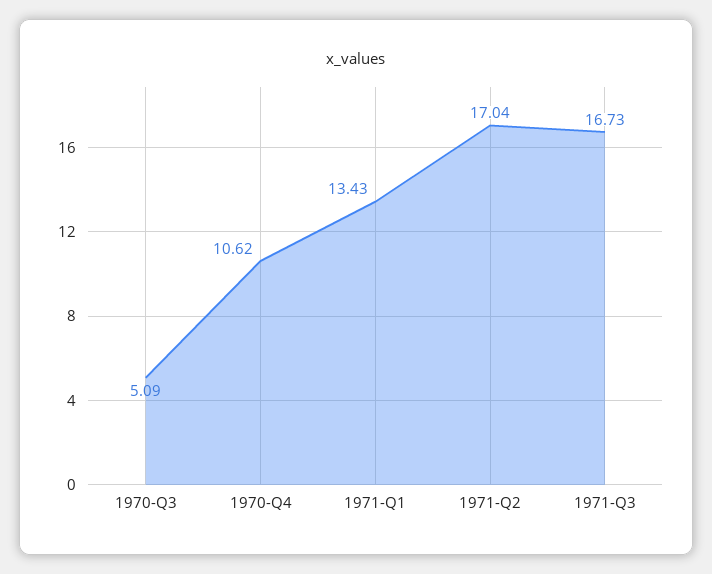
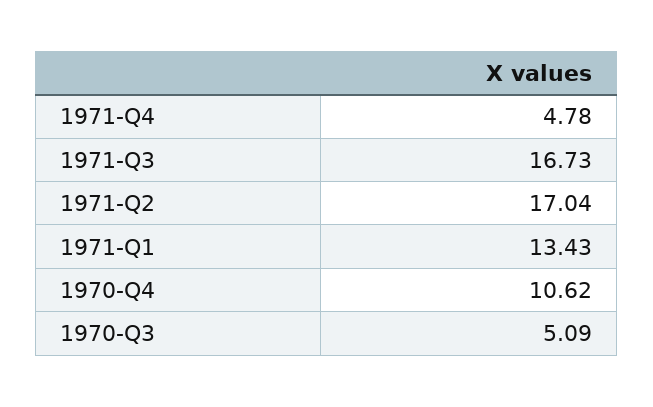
1971-Q4: none -> 4.78

